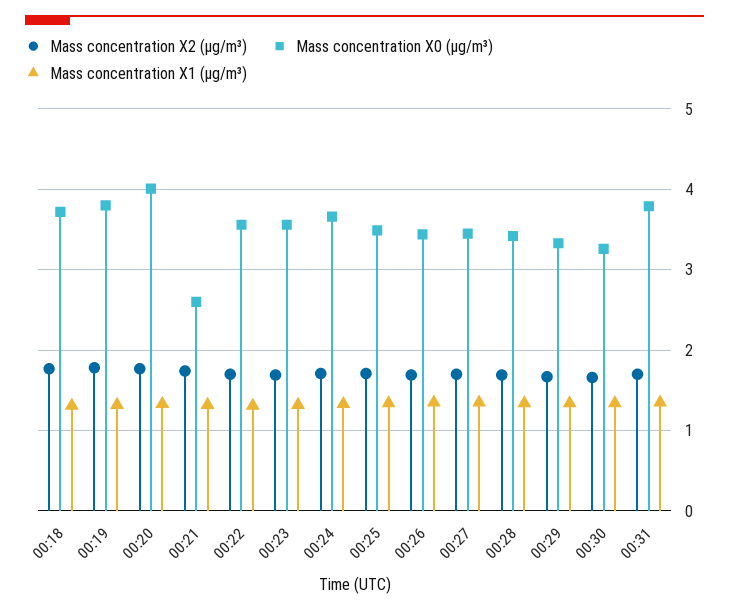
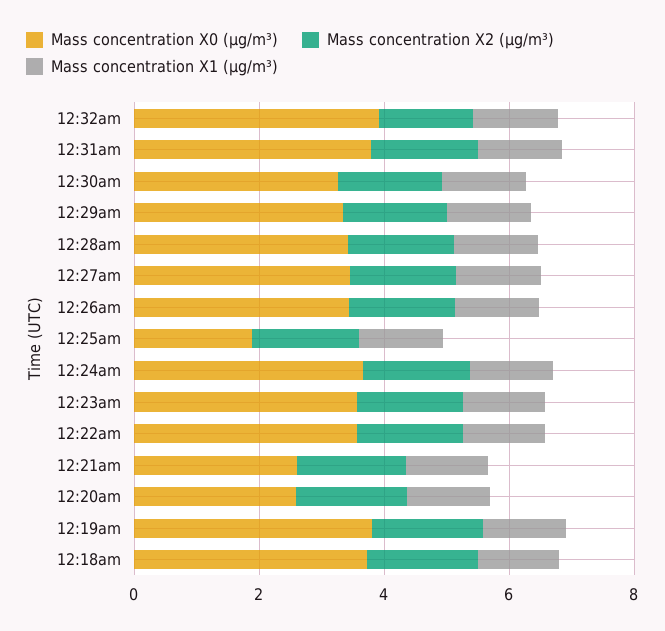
Mass concentration X0 (μg/m³), 00:20: 4 -> 2.5
Mass concentration X0 (μg/m³), 00:25: 3.5 -> 2
Mass concentration X0 (μg/m³), 12:32am: none -> 4
Mass concentration X2 (μg/m³), 12:32am: none -> 1.5
Mass concentration X1 (μg/m³), 12:32am: none -> 1.5

